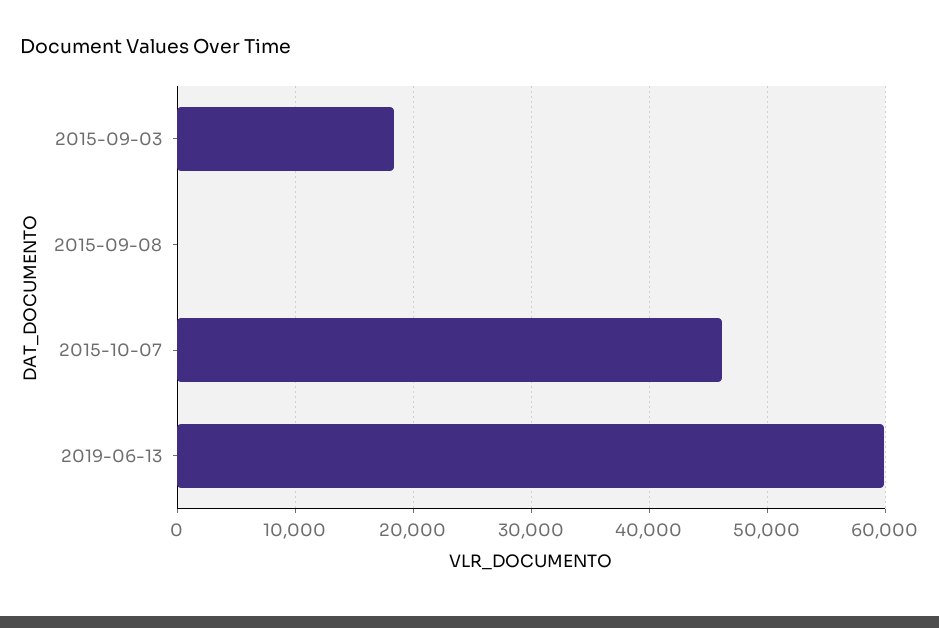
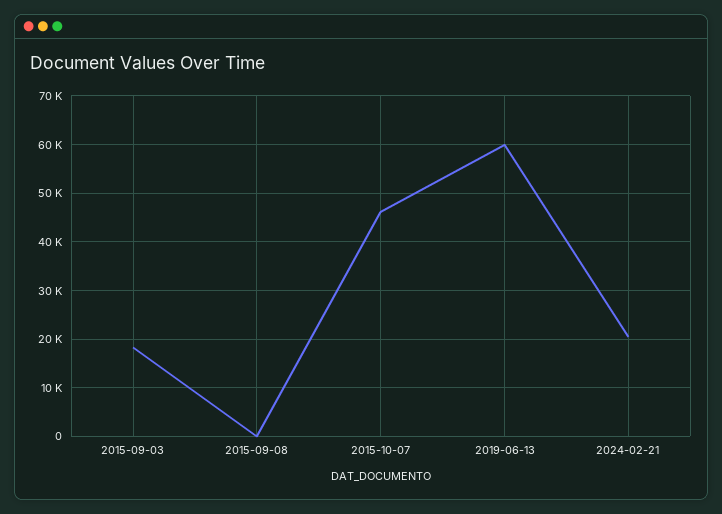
2024-02-21: none -> 20000

